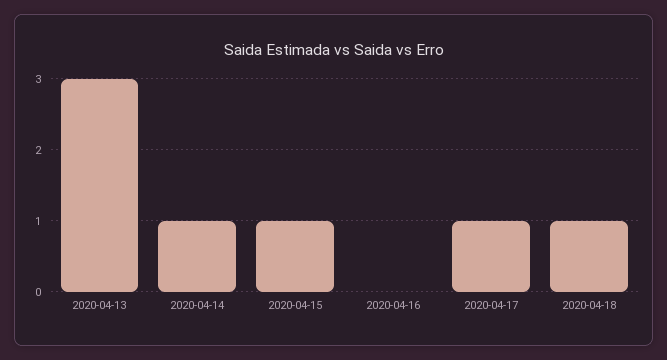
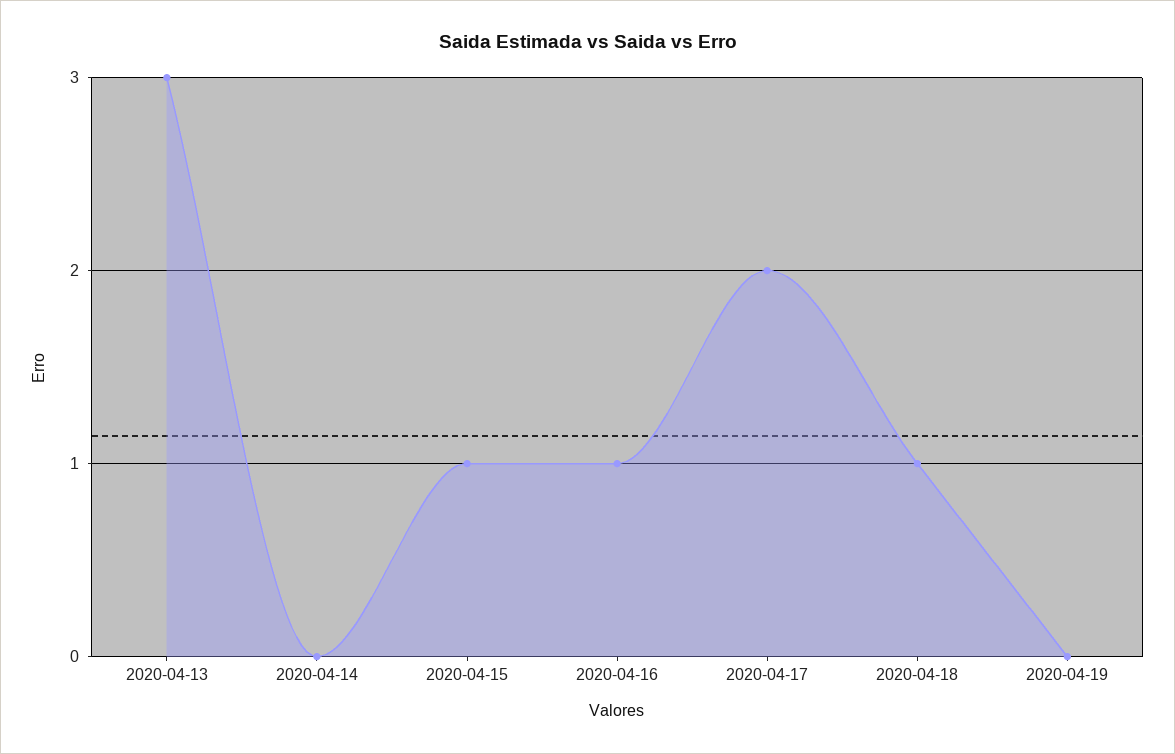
2020-04-14: 1 -> 0
2020-04-16: 0 -> 1
2020-04-17: 1 -> 2
2020-04-19: none -> 0

